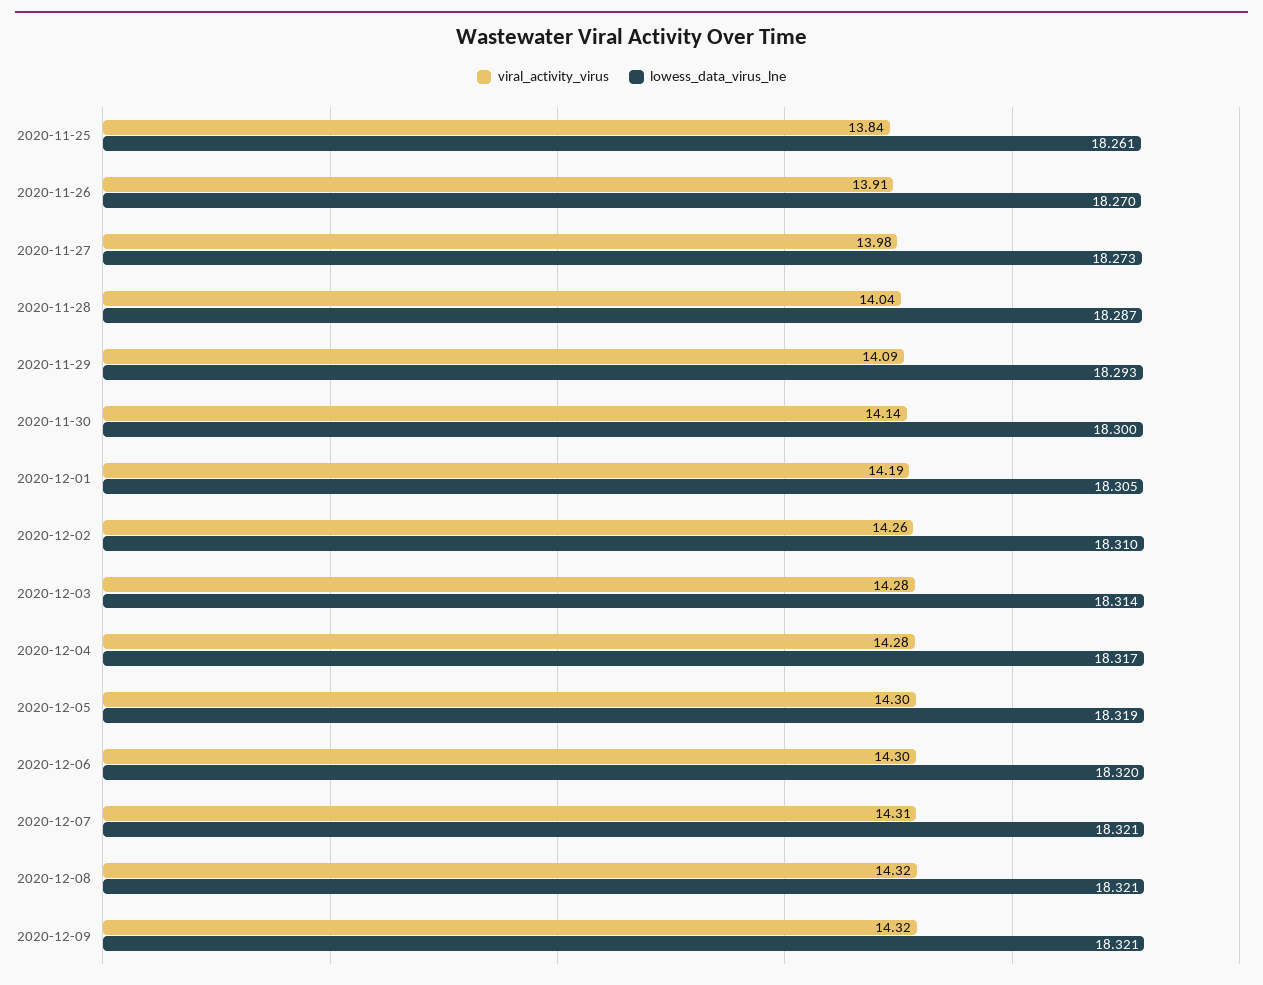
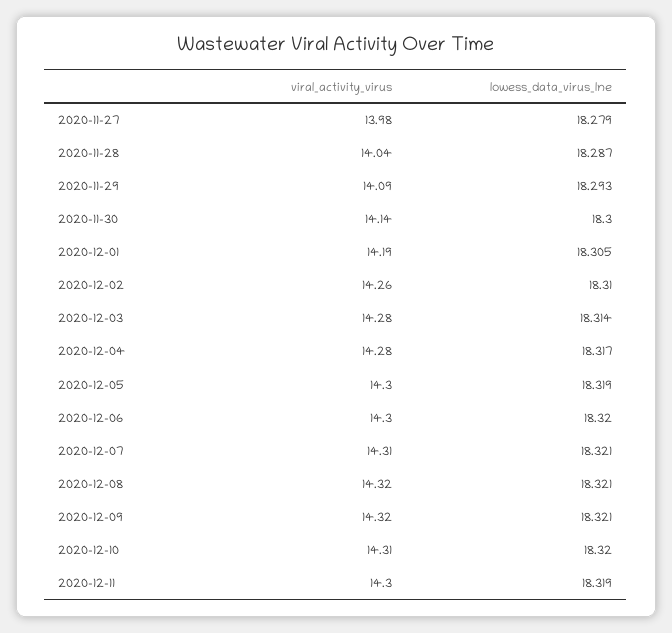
viral_activity_virus, 2020-11-25: 13.84 -> none
lowess_data_virus_lne, 2020-11-25: 18.261 -> none
viral_activity_virus, 2020-11-26: 13.91 -> none
lowess_data_virus_lne, 2020-11-26: 18.27 -> none
lowess_data_virus_lne, 2020-11-27: 18.273 -> 18.279
viral_activity_virus, 2020-12-10: none -> 14.31
lowess_data_virus_lne, 2020-12-10: none -> 18.32
viral_activity_virus, 2020-12-11: none -> 14.3
lowess_data_virus_lne, 2020-12-11: none -> 18.319

